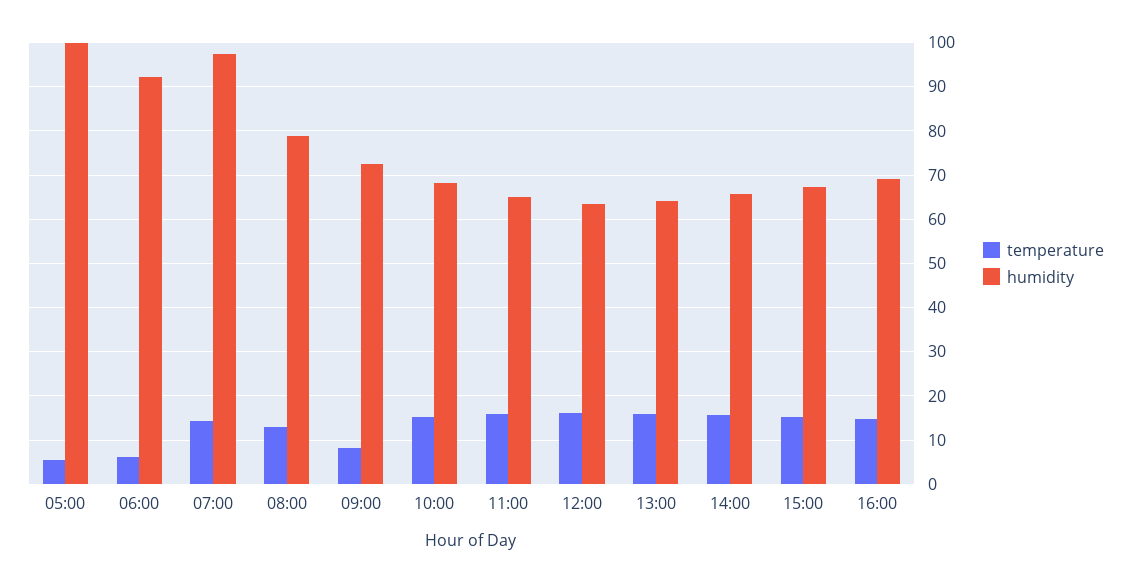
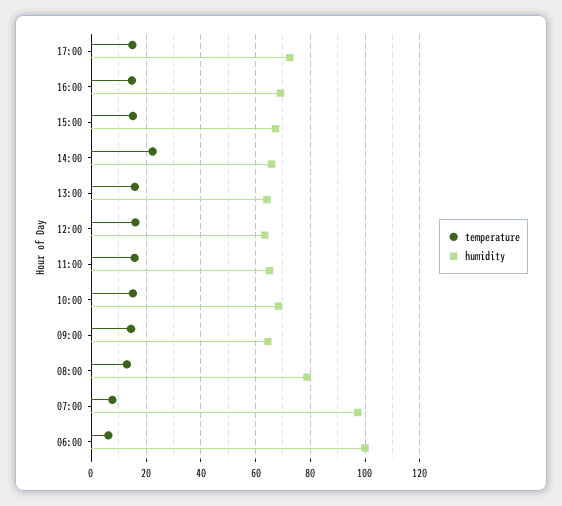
temperature, 05:00: 6 -> none
humidity, 05:00: 100 -> none
humidity, 06:00: 92 -> 100
temperature, 07:00: 14 -> 7.5
temperature, 09:00: 8 -> 15
humidity, 09:00: 72 -> 65
temperature, 14:00: 16 -> 22.5
temperature, 17:00: none -> 15
humidity, 17:00: none -> 72.5

